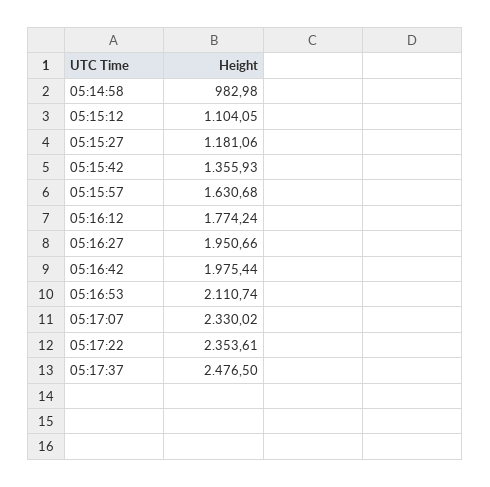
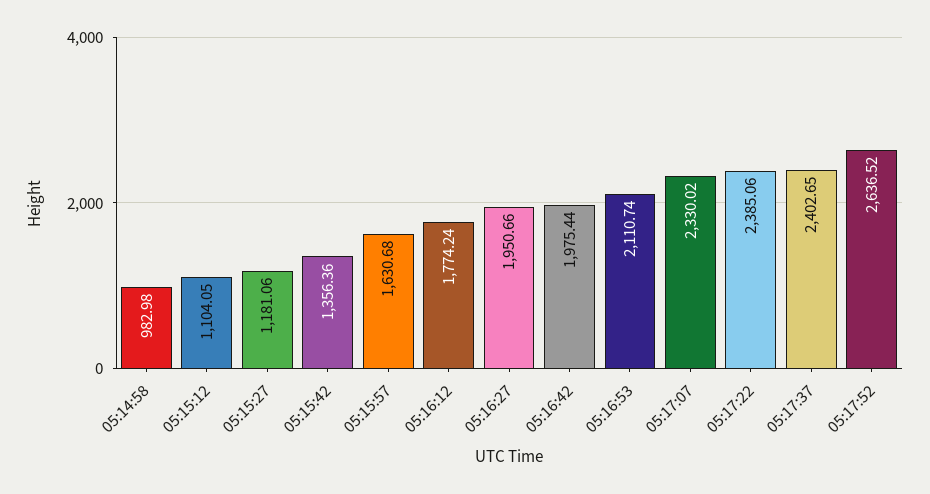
05:15:42: 1355.93 -> 1356.36
05:17:22: 2353.61 -> 2385.06
05:17:37: 2476.5 -> 2402.65
05:17:52: none -> 2636.52

